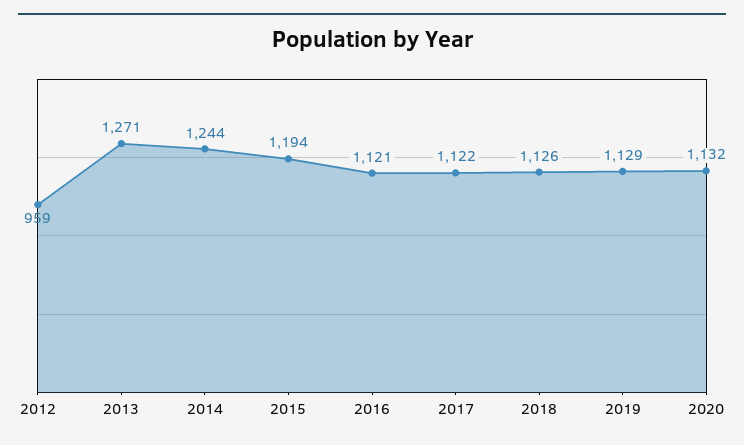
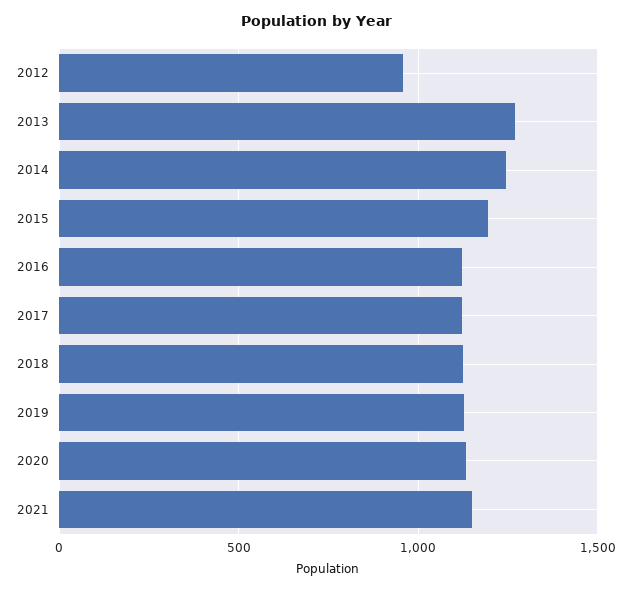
2021: none -> 1150

